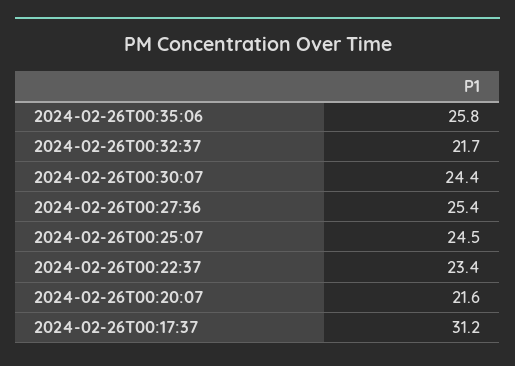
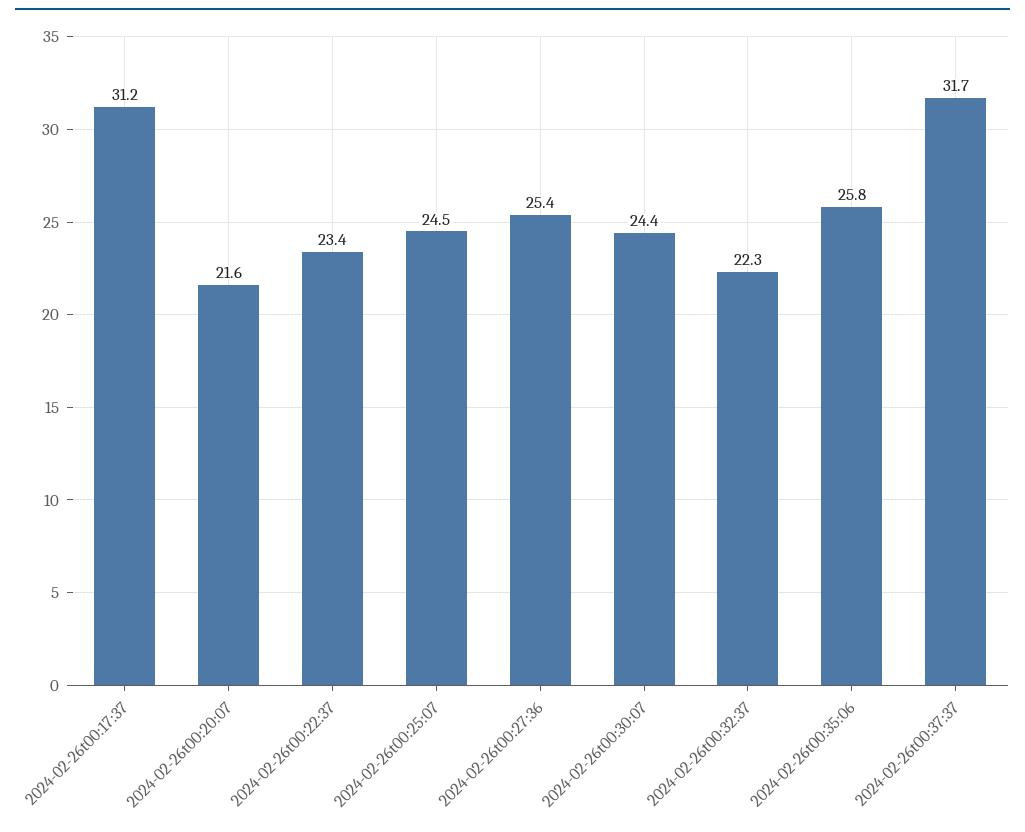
2024-02-26T00:32:37: 21.7 -> 22.3
2024-02-26t00:37:37: none -> 31.7

